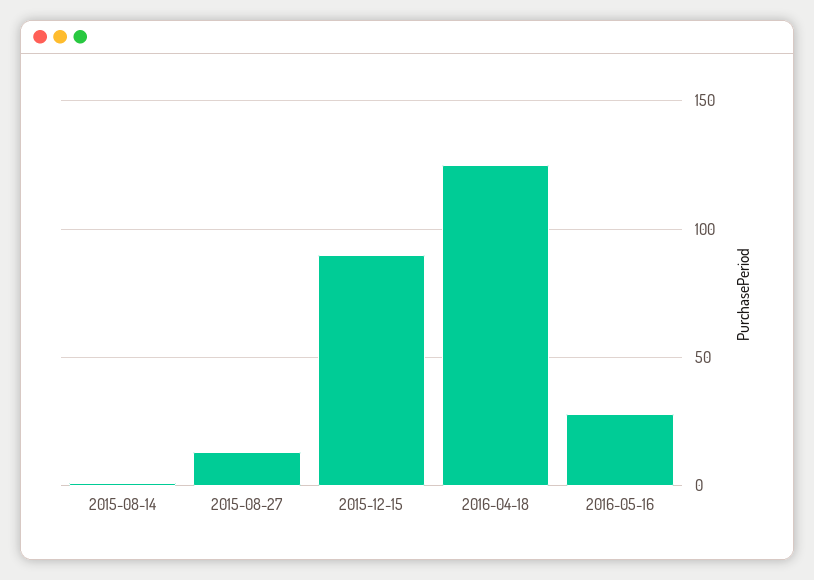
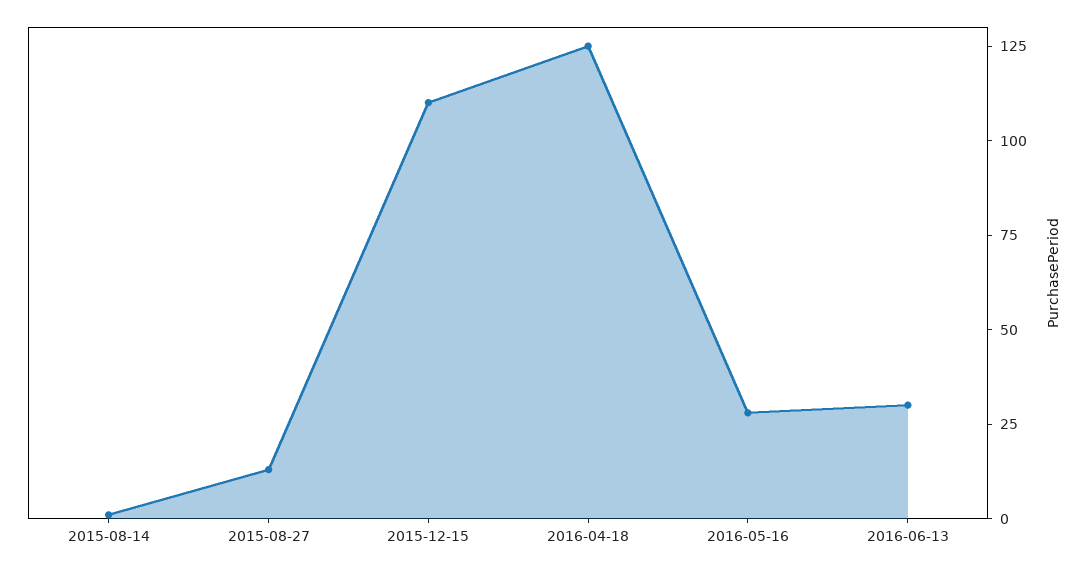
2015-12-15: 90 -> 110
2016-06-13: none -> 30

